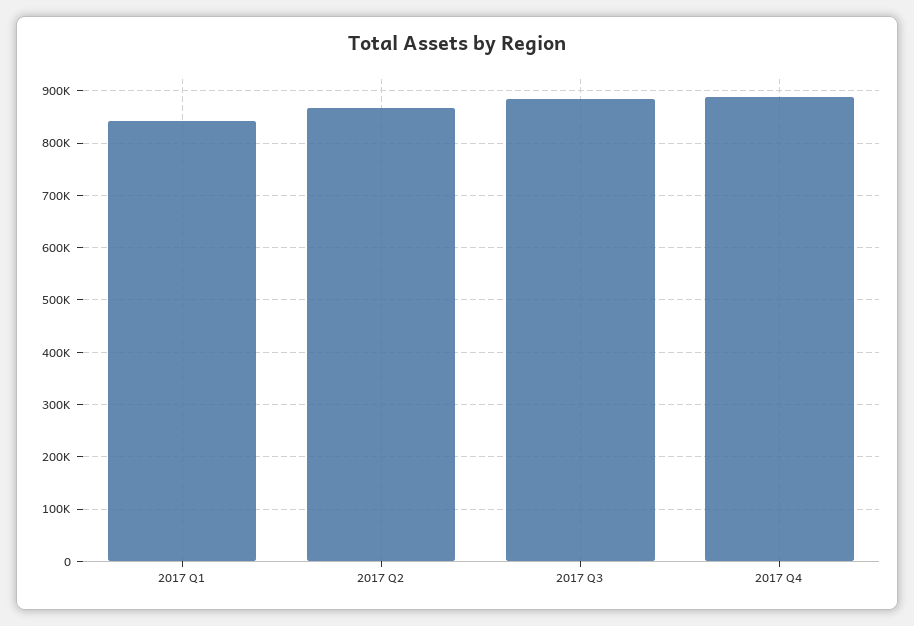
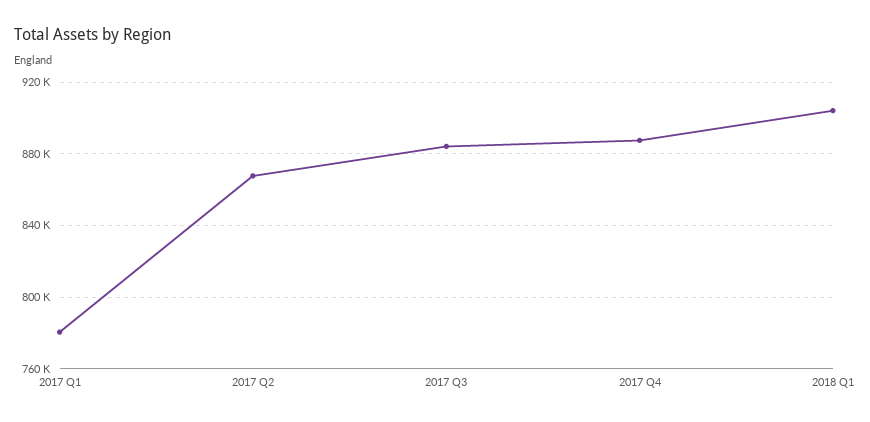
2017 Q1: 840000 -> 780000
2018 Q1: none -> 905000

